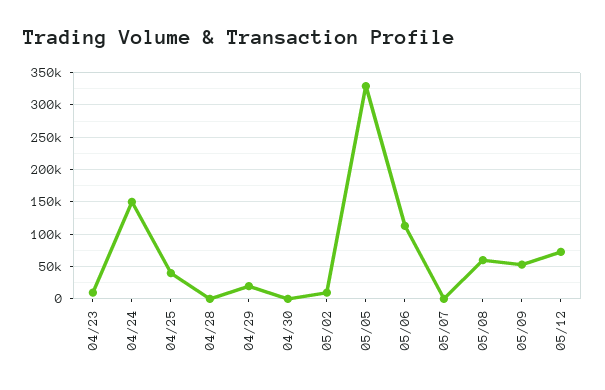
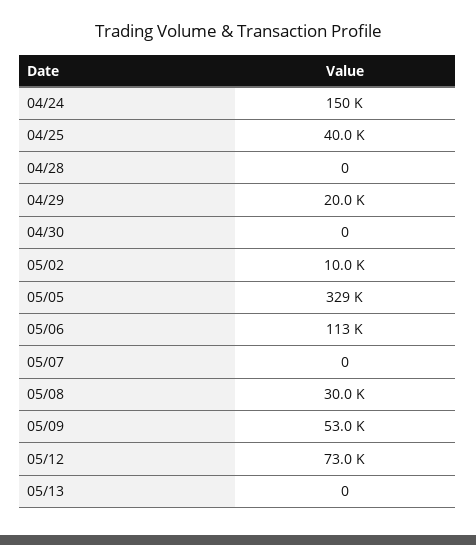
04/23: 10000 -> none
05/08: 60000 -> 30000
05/13: none -> 0

